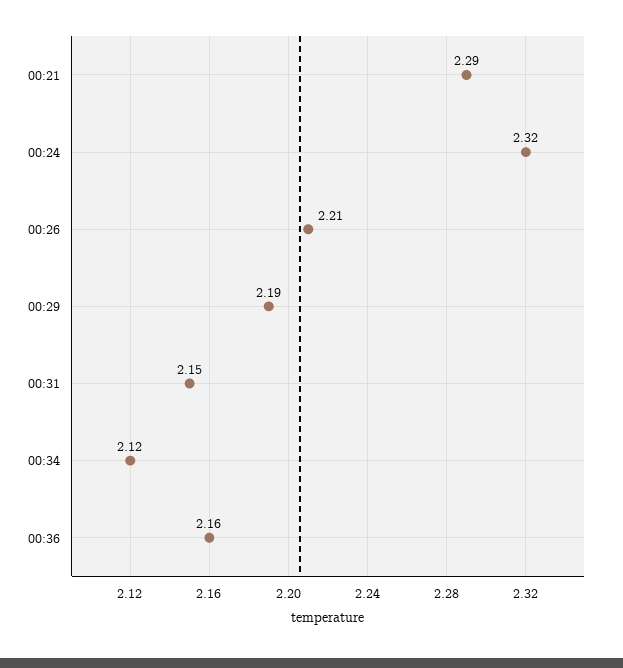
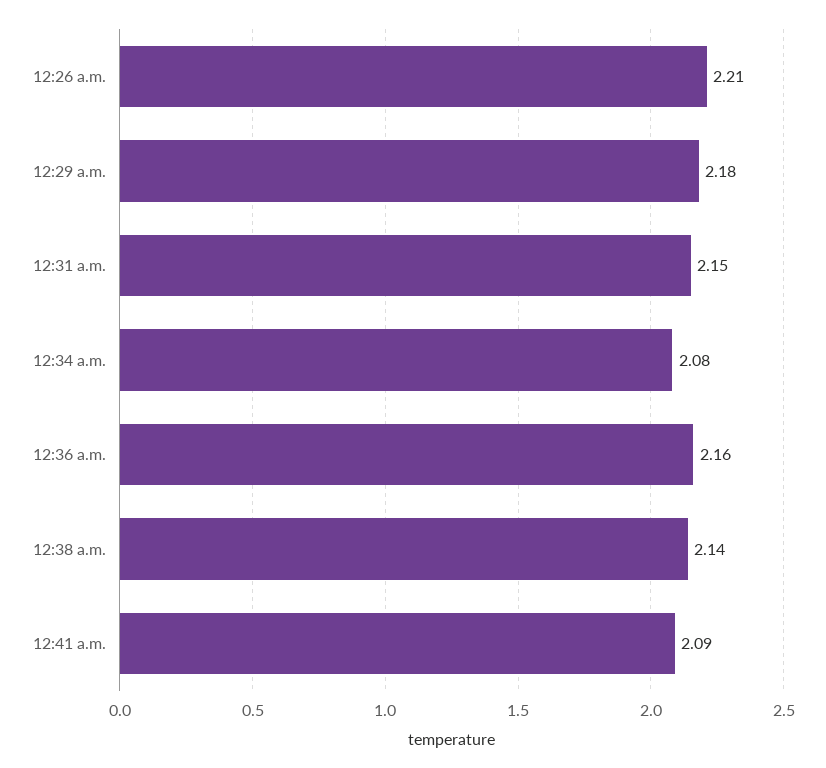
00:21: 2.29 -> none
00:24: 2.32 -> none
00:29: 2.19 -> 2.18
00:34: 2.12 -> 2.08
12:38 a.m.: none -> 2.14
12:41 a.m.: none -> 2.09

